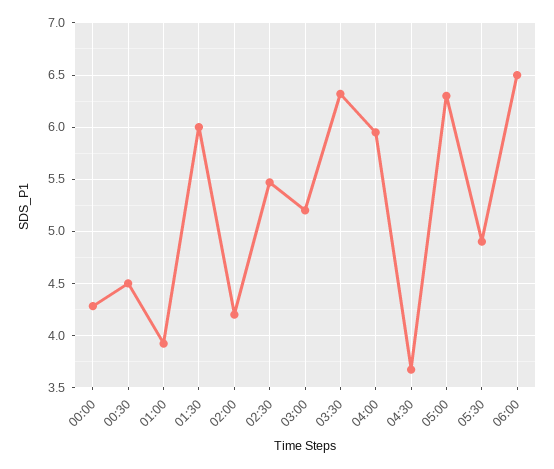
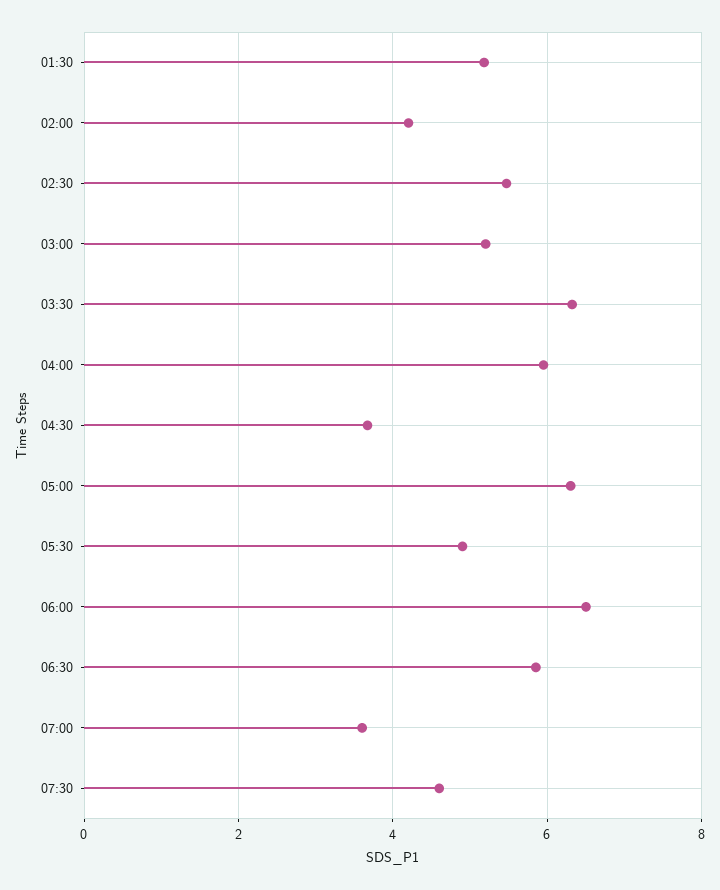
00:00: 4.3 -> none
00:30: 4.5 -> none
01:00: 3.9 -> none
01:30: 6 -> 5.2
06:30: none -> 5.8
07:00: none -> 3.6
07:30: none -> 4.6

